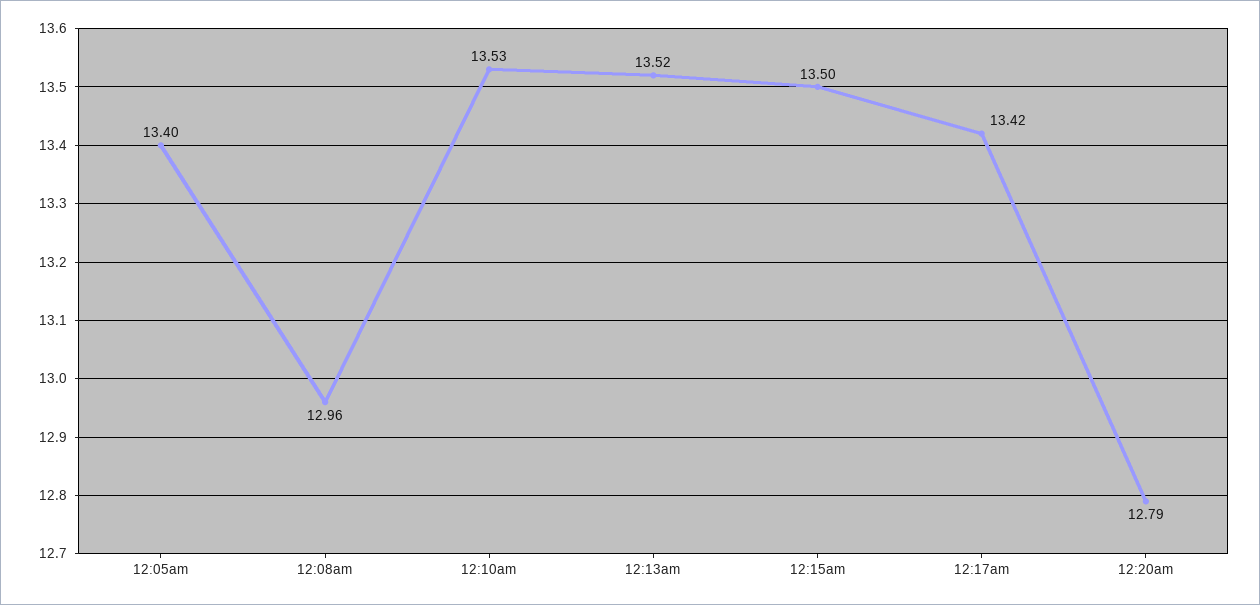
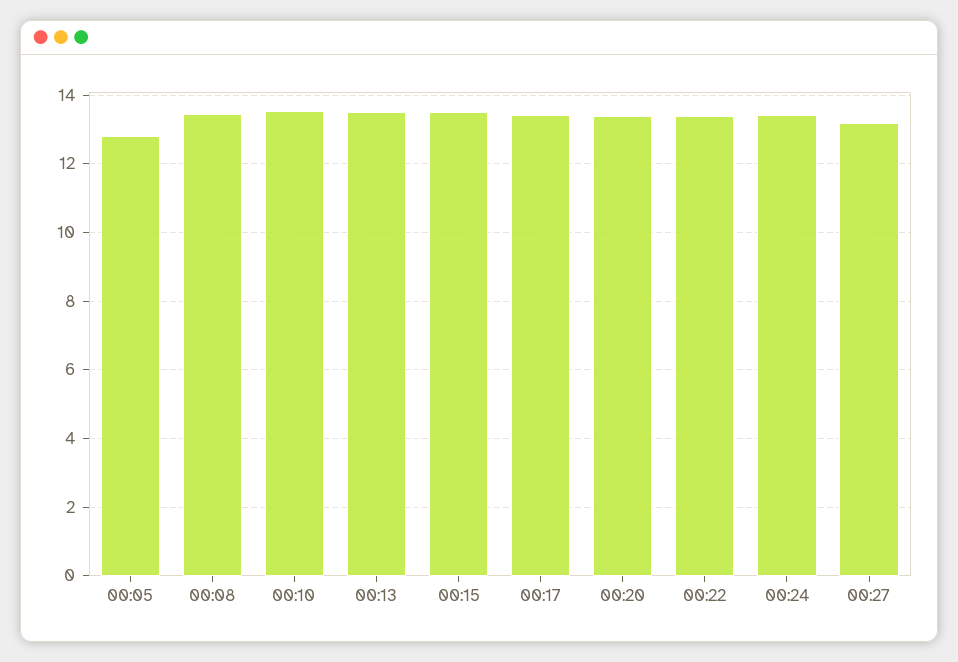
12:05am: 13.4 -> 12.8
12:08am: 12.96 -> 13.4
12:20am: 12.79 -> 13.4
00:22: none -> 13.4
00:24: none -> 13.4
00:27: none -> 13.2

